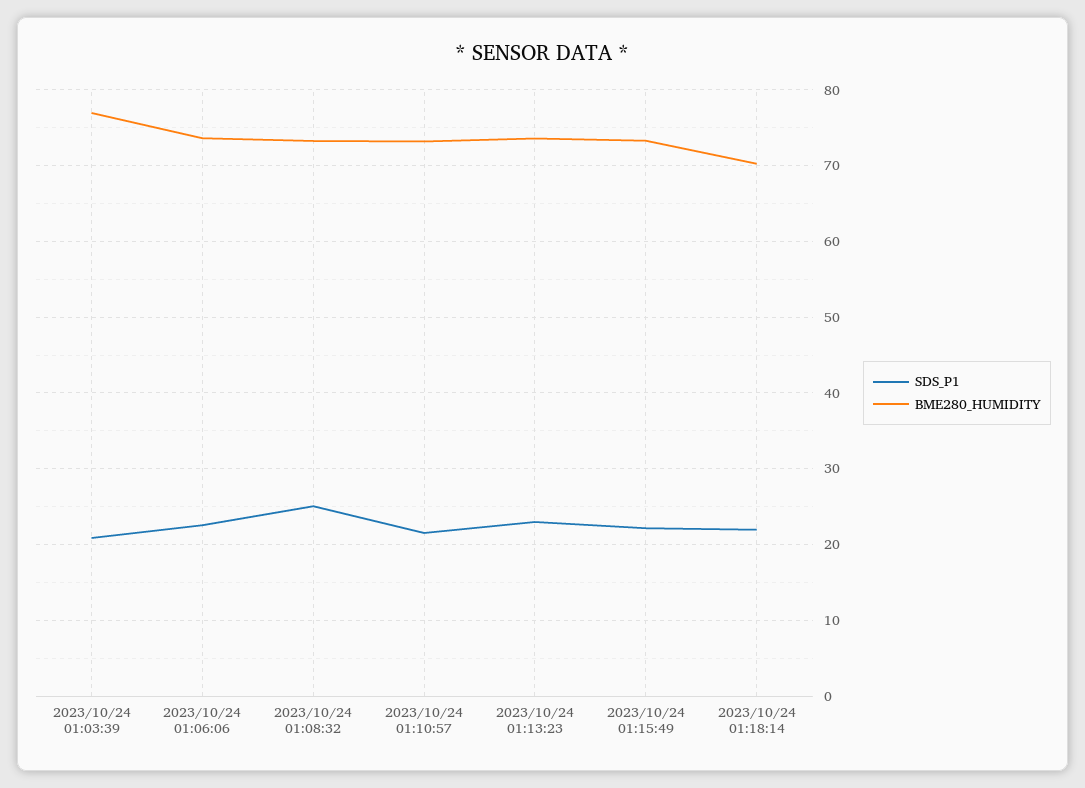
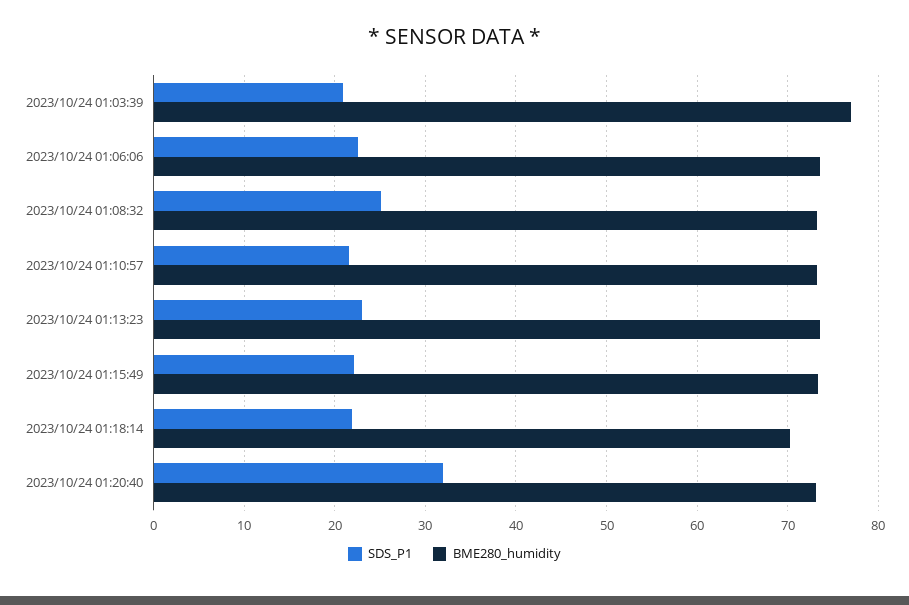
SDS_P1, 2023/10/24 01:20:40: none -> 32
BME280_HUMIDITY, 2023/10/24 01:20:40: none -> 73

